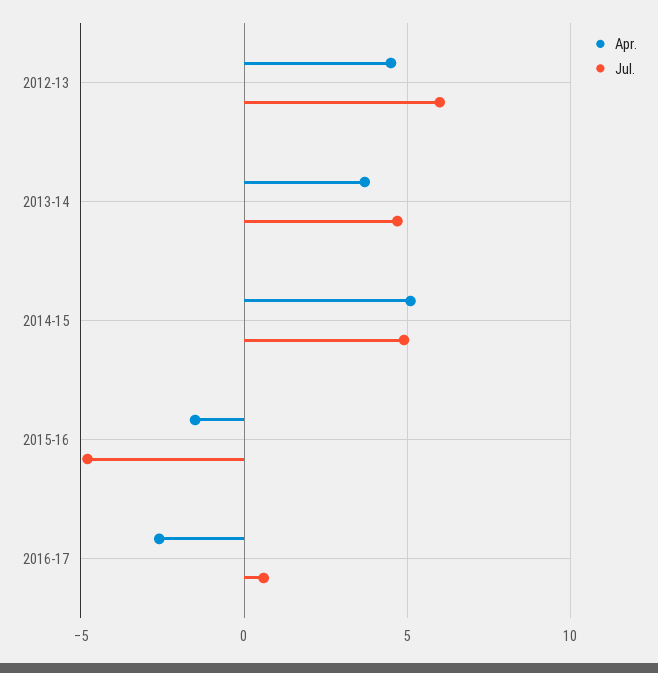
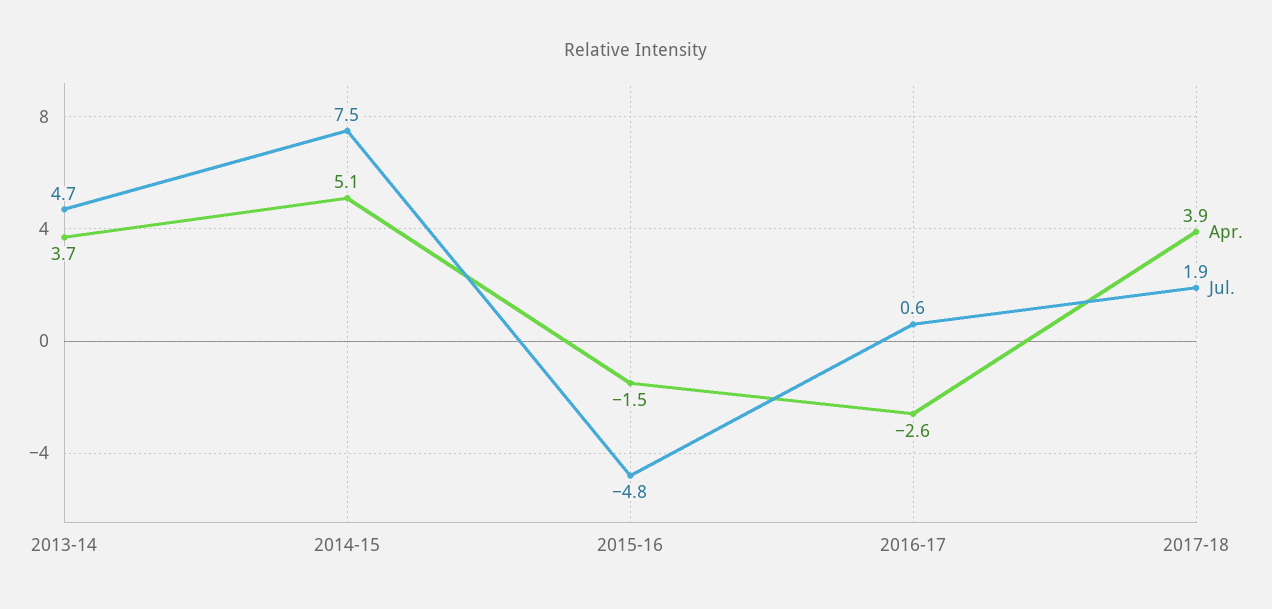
Apr., 2012-13: 4.5 -> none
Jul., 2012-13: 6 -> none
Jul., 2014-15: 5 -> 7.5
Apr., 2017-18: none -> 3.9
Jul., 2017-18: none -> 1.9

